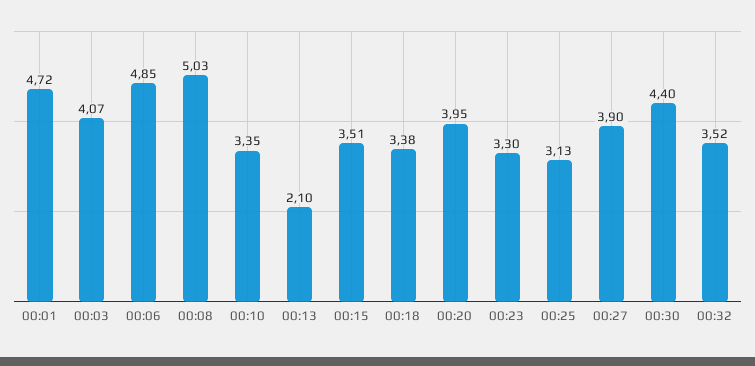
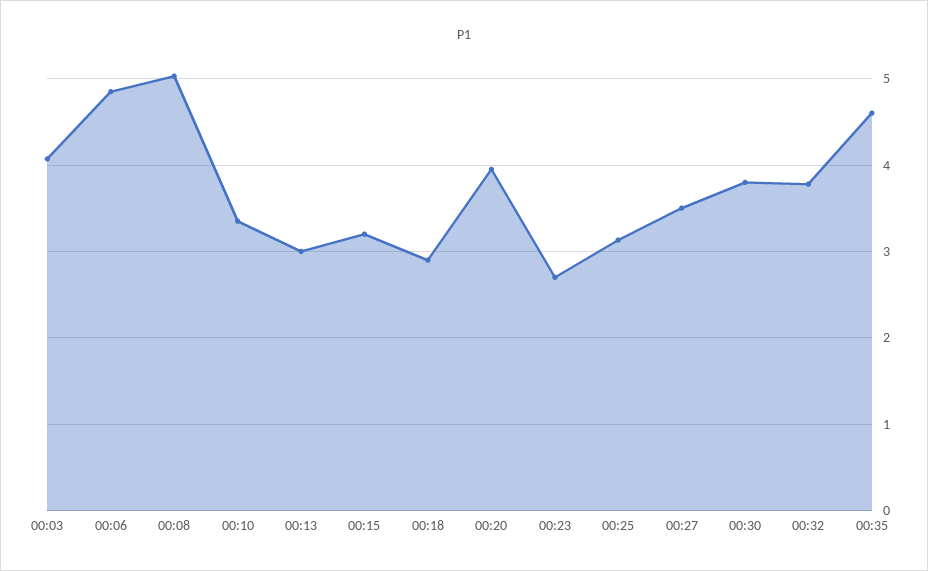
00:01: 4.72 -> none
00:13: 2.1 -> 3
00:15: 3.51 -> 3.2
00:18: 3.38 -> 2.9
00:23: 3.3 -> 2.7
00:27: 3.9 -> 3.5
00:30: 4.4 -> 3.8
00:32: 3.52 -> 3.8
00:35: none -> 4.6

